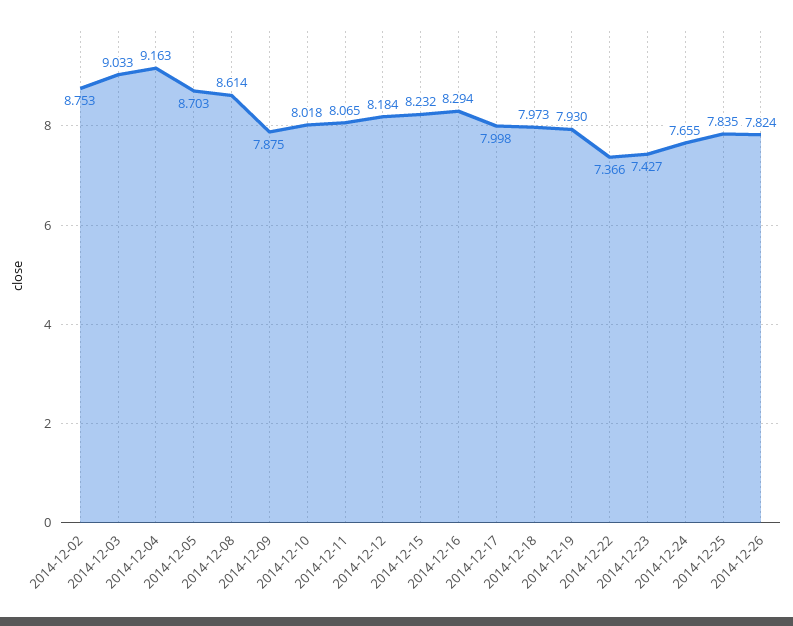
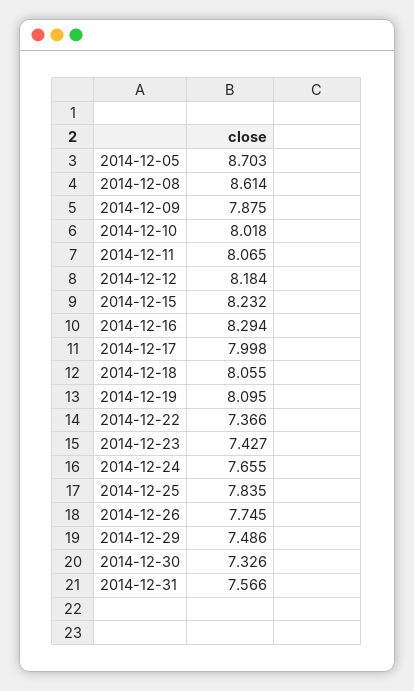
2014-12-02: 8.753 -> none
2014-12-03: 9.033 -> none
2014-12-04: 9.163 -> none
2014-12-18: 7.973 -> 8.055
2014-12-19: 7.93 -> 8.095
2014-12-26: 7.824 -> 7.745
2014-12-29: none -> 7.486
2014-12-30: none -> 7.326
2014-12-31: none -> 7.566

